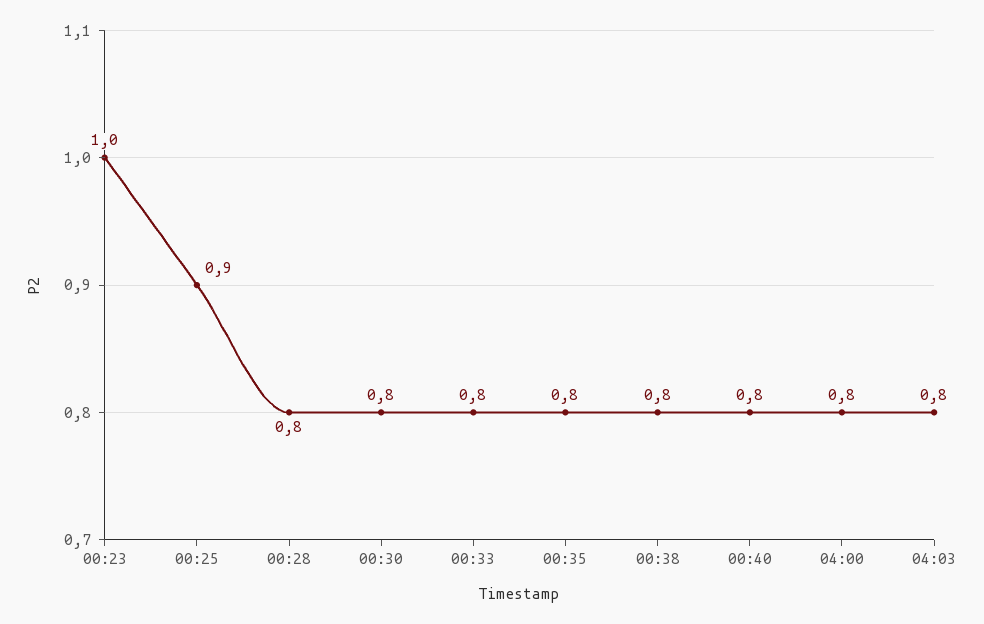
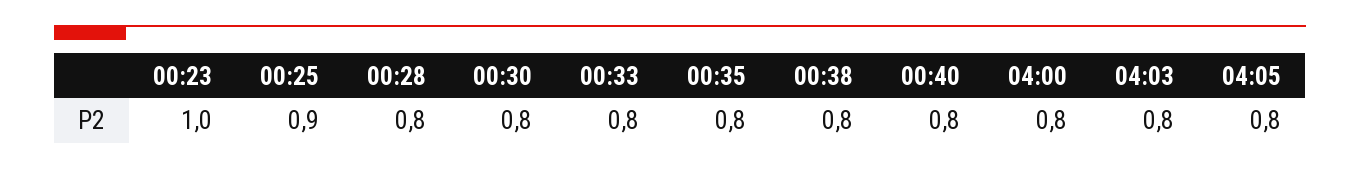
04:05: none -> 0.8

